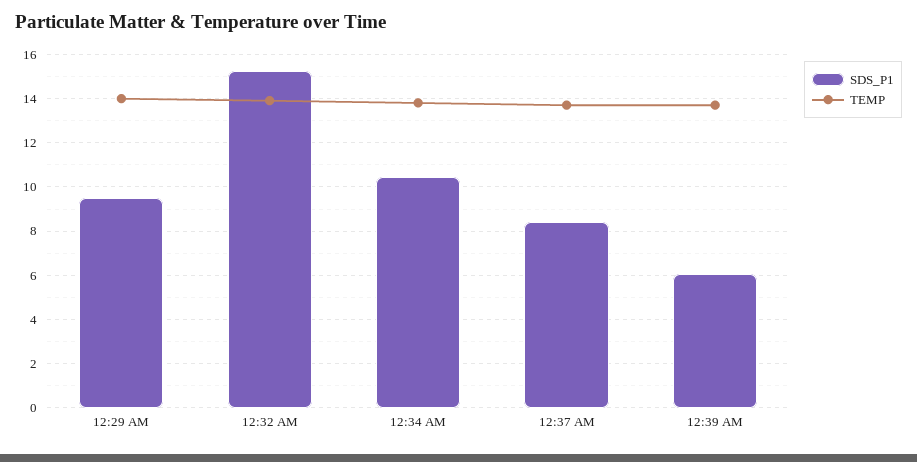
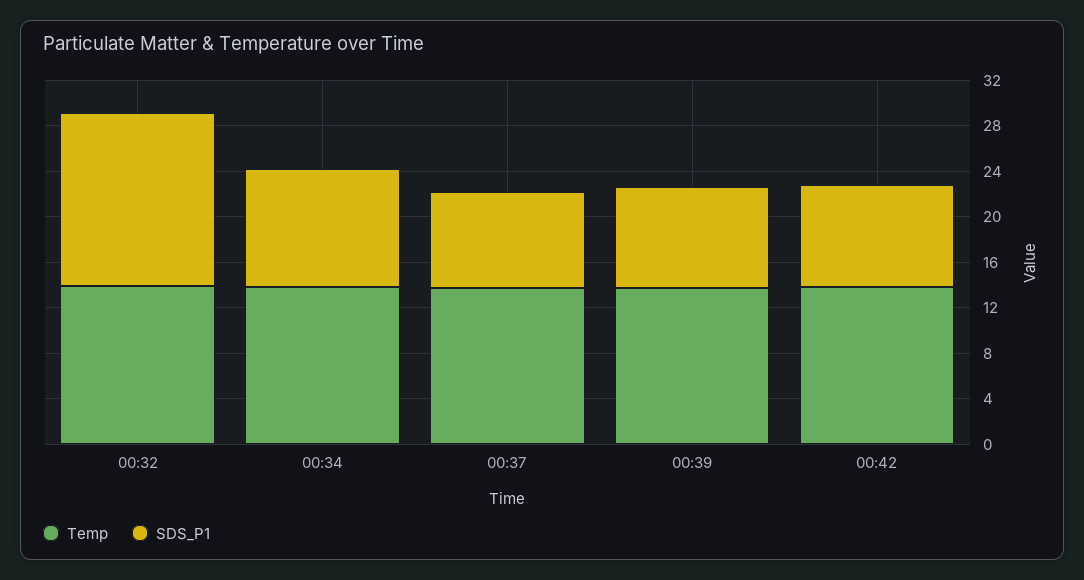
SDS_P1, 12:29 AM: 9.5 -> none
TEMP, 12:29 AM: 14 -> none
SDS_P1, 12:39 AM: 6 -> 9
TEMP, 00:42: none -> 14
SDS_P1, 00:42: none -> 9

